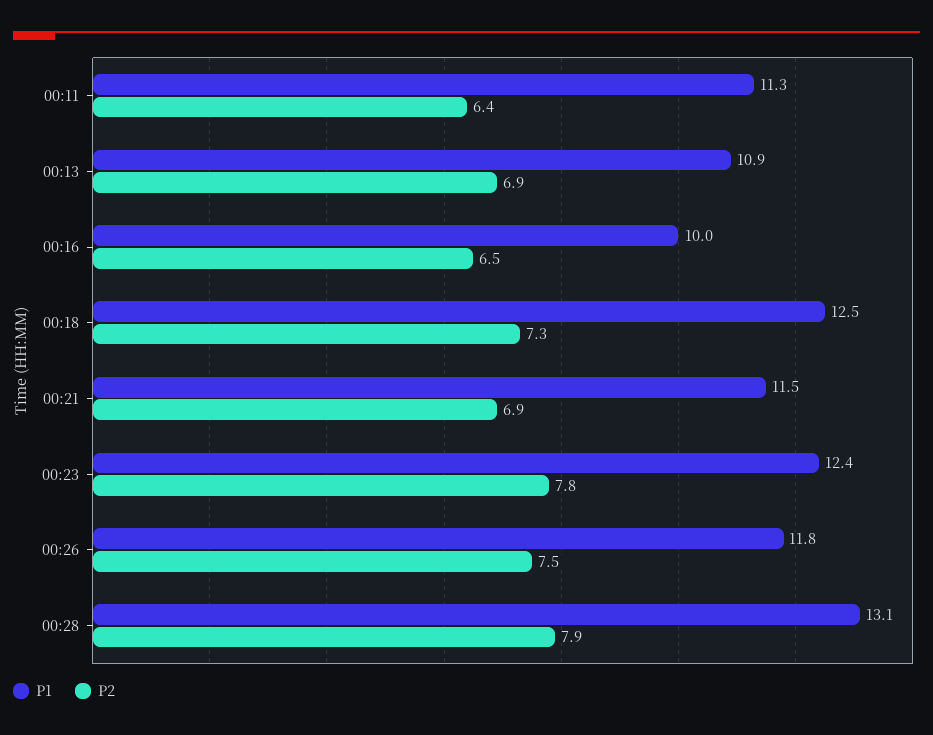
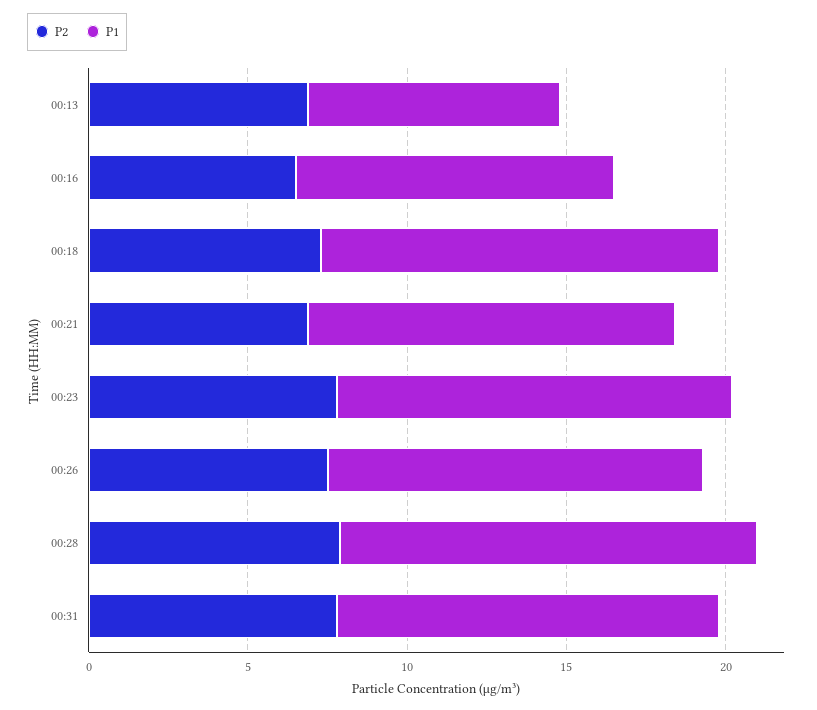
P1, 00:11: 11.3 -> none
P2, 00:11: 6.4 -> none
P1, 00:13: 10.9 -> 8
P2, 00:31: none -> 8
P1, 00:31: none -> 12

